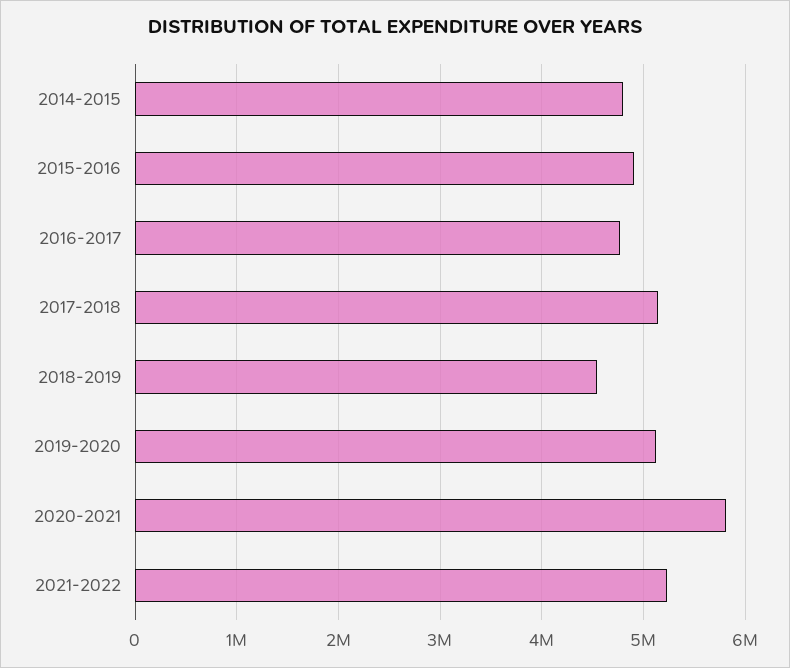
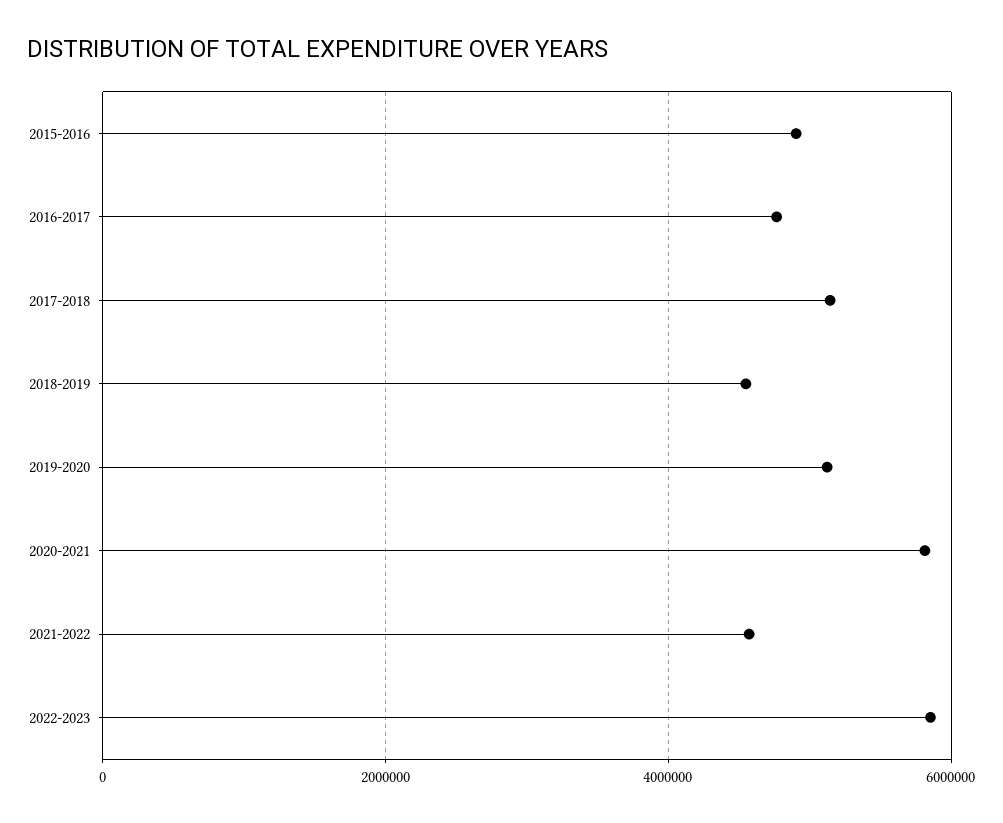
2014-2015: 4800000 -> none
2021-2022: 5200000 -> 4600000
2022-2023: none -> 5800000

